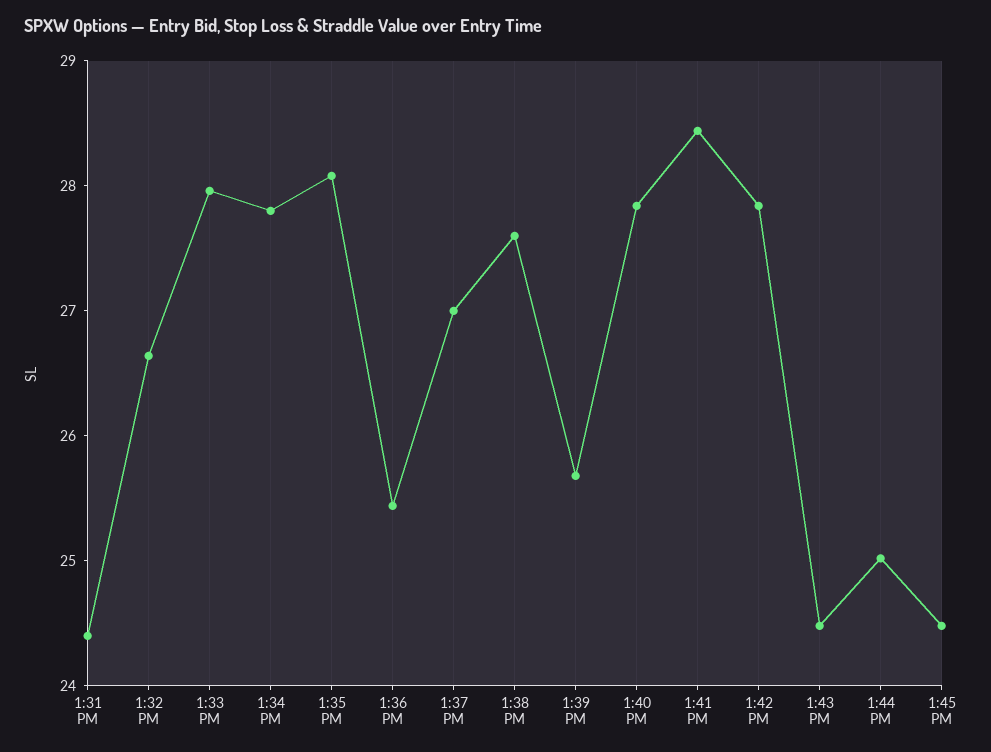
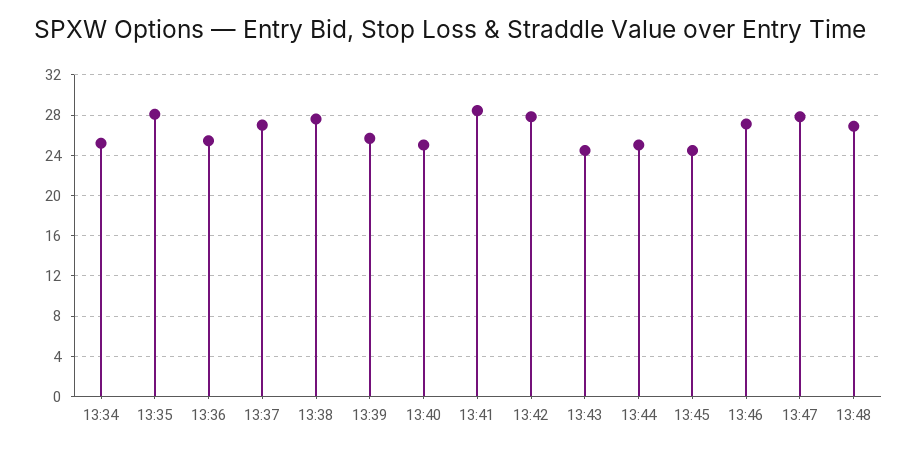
1:31 PM: 24.4 -> none
1:32 PM: 26.6 -> none
1:33 PM: 28 -> none
1:34 PM: 27.8 -> 25
1:40 PM: 27.8 -> 25
13:46: none -> 27
13:47: none -> 28
13:48: none -> 27

